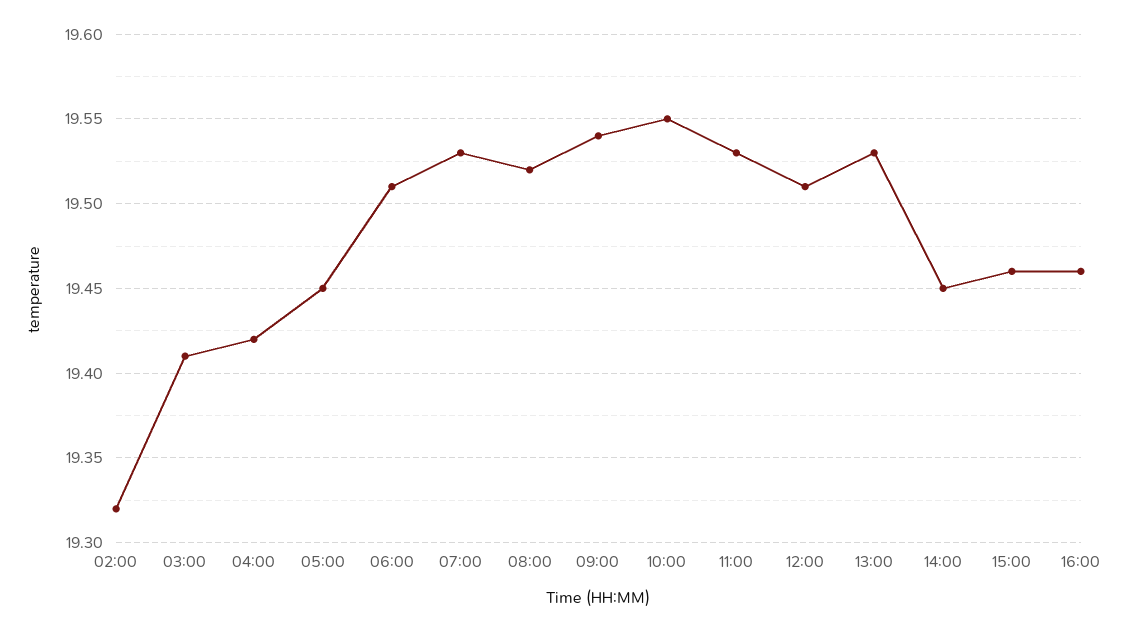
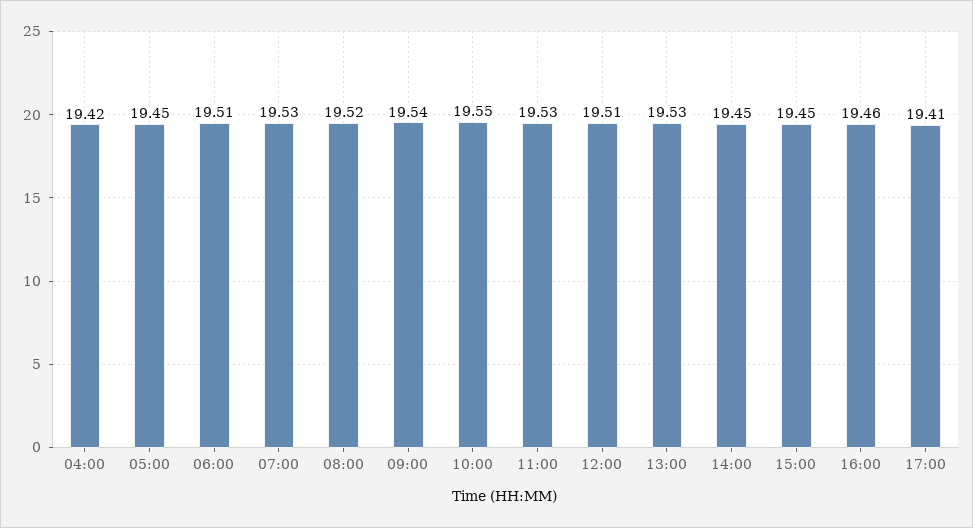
02:00: 19.32 -> none
03:00: 19.41 -> none
15:00: 19.46 -> 19.45
17:00: none -> 19.41

